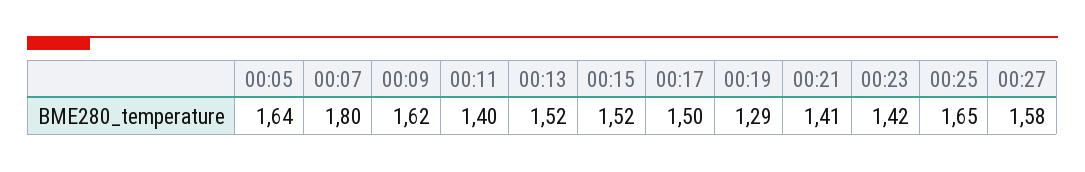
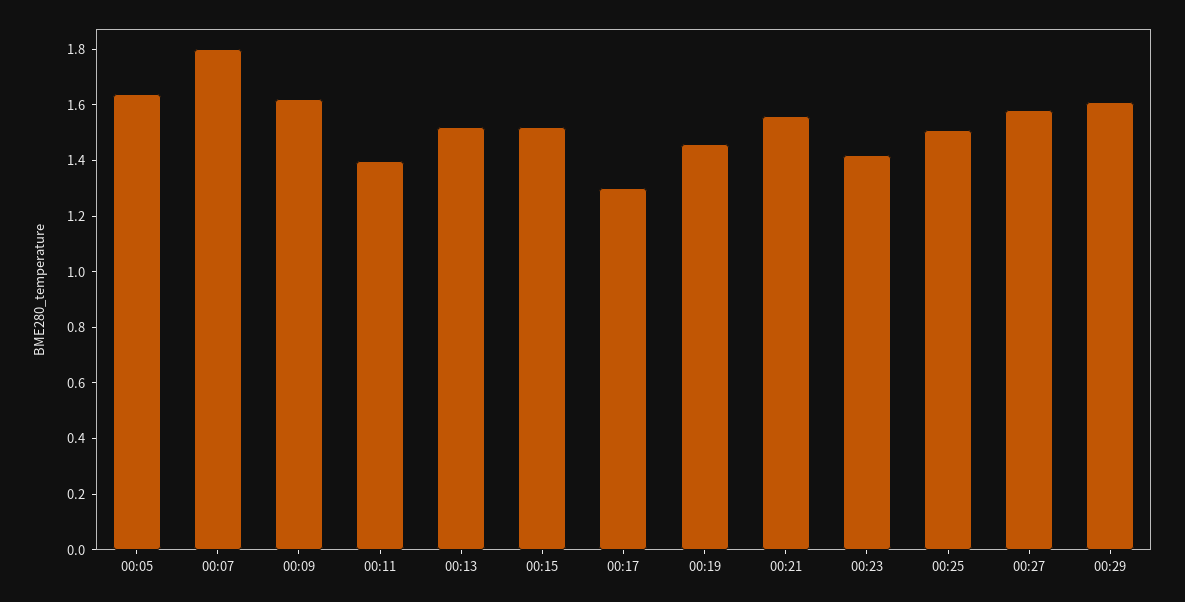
00:17: 1.5 -> 1.3
00:19: 1.29 -> 1.45
00:21: 1.41 -> 1.55
00:25: 1.65 -> 1.5
00:29: none -> 1.6

